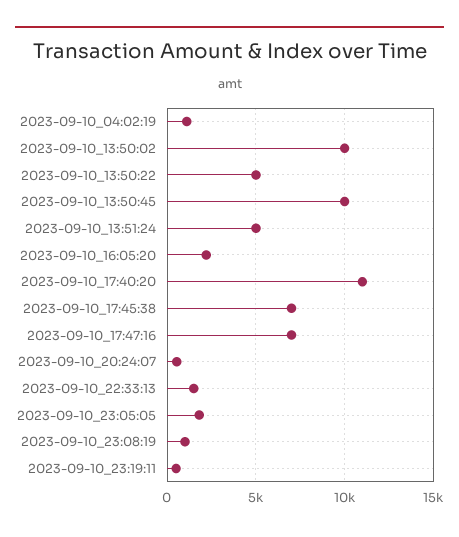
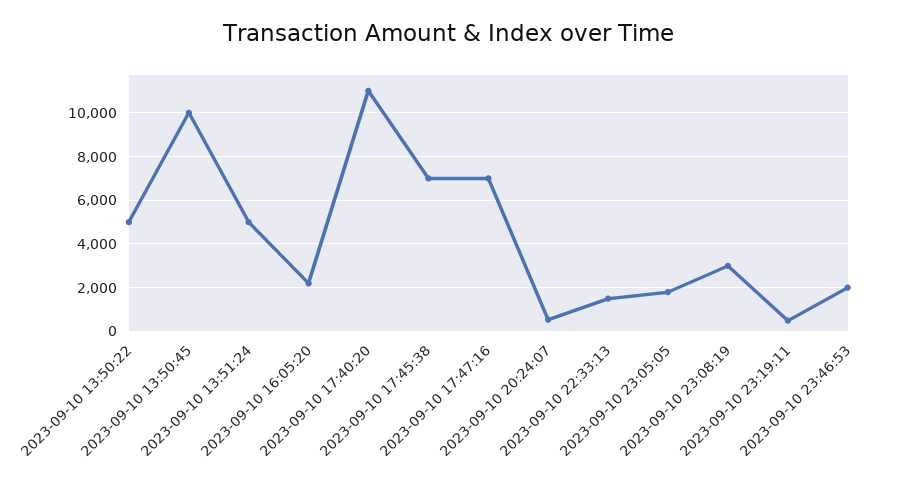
2023-09-10_04:02:19: 1000 -> none
2023-09-10_13:50:02: 10000 -> none
2023-09-10_23:08:19: 1000 -> 3000
2023-09-10 23:46:53: none -> 2000

